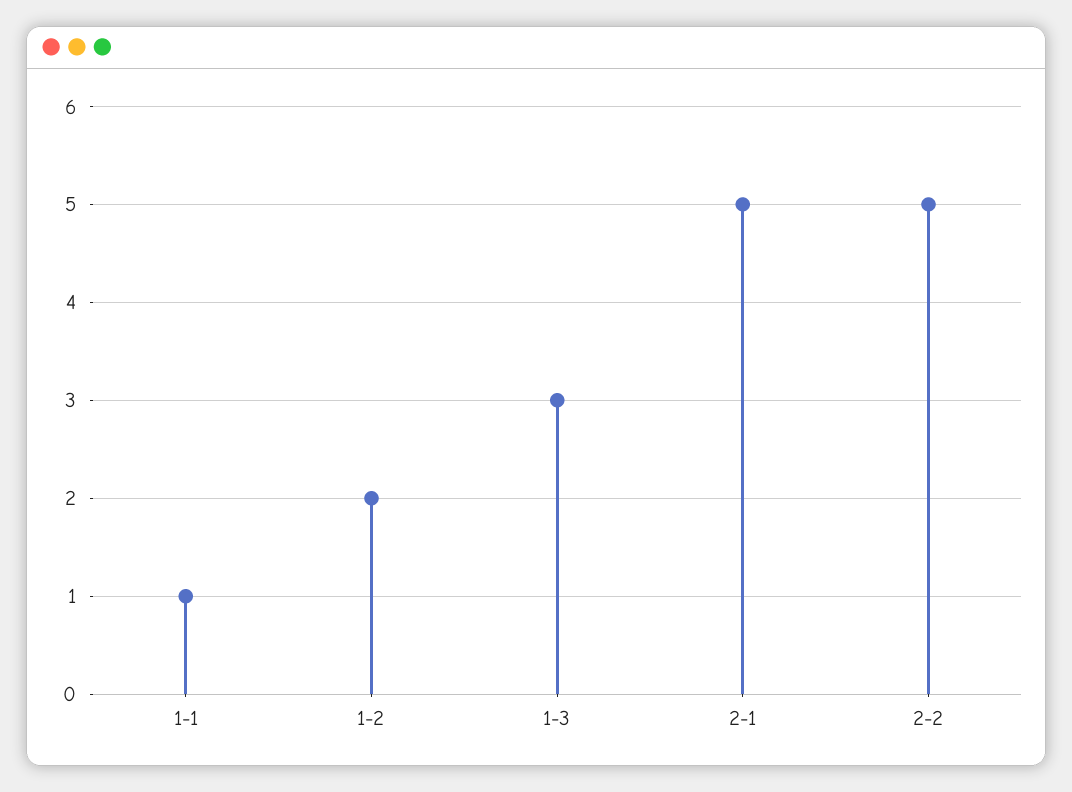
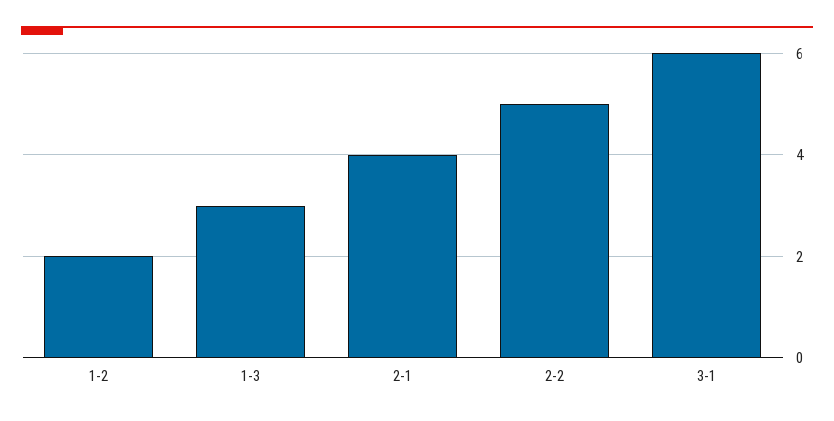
1-1: 1 -> none
2-1: 5 -> 4
3-1: none -> 6

